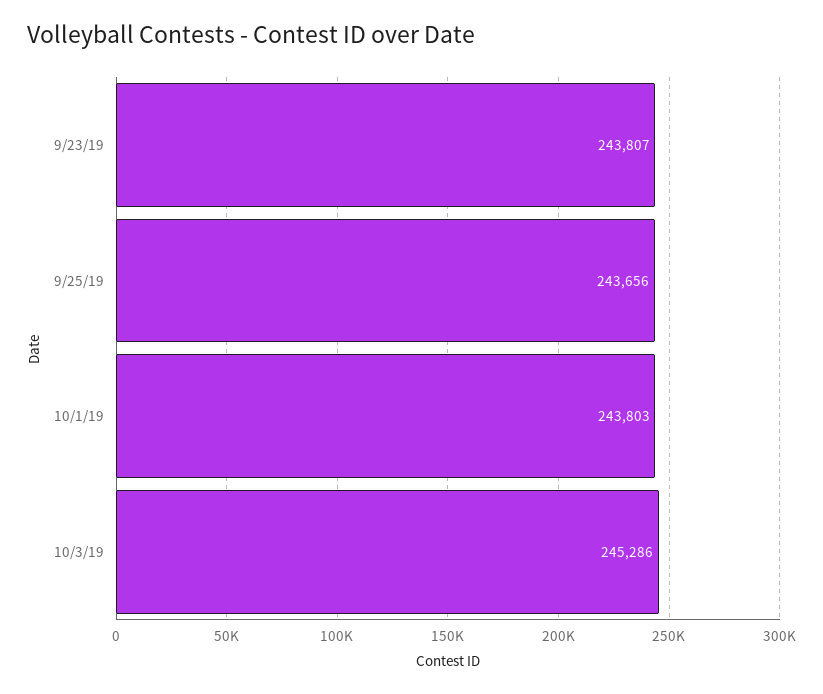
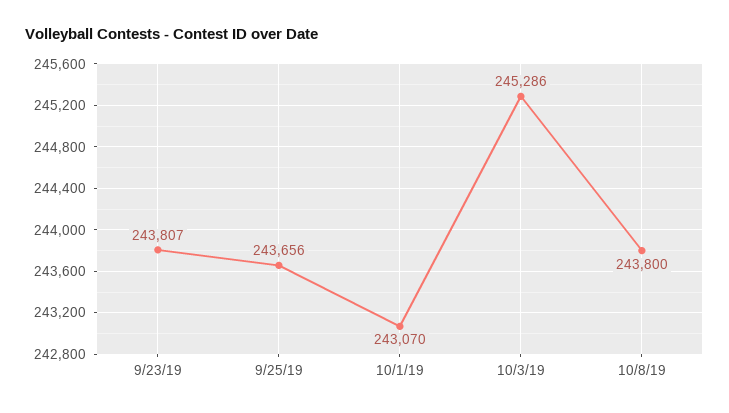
10/1/19: 243803 -> 243070
10/8/19: none -> 243800

